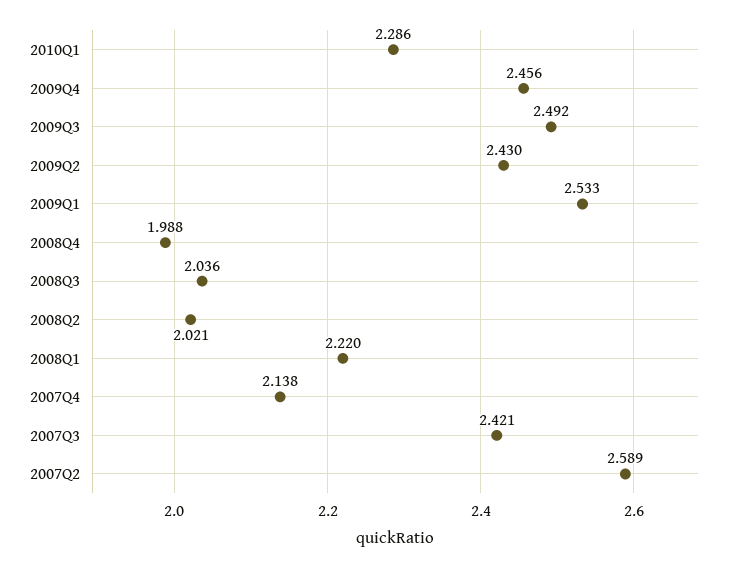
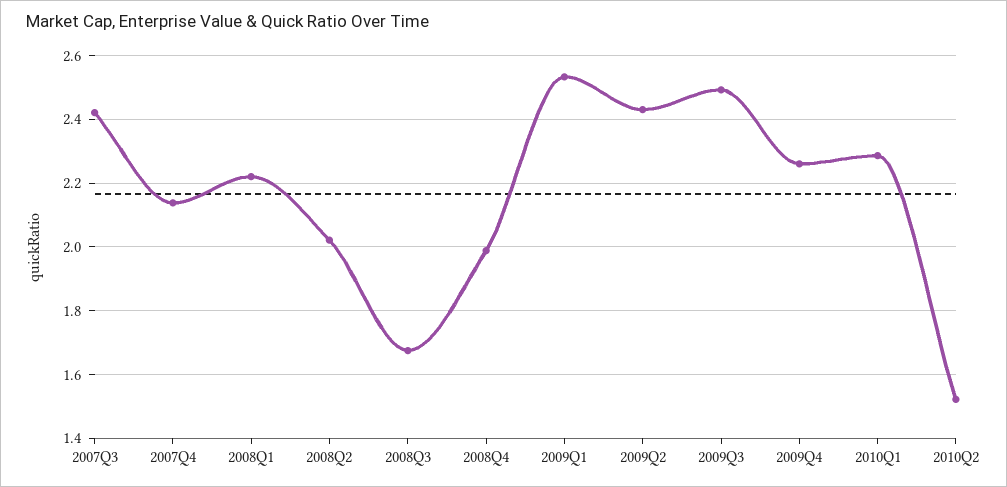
2009Q4: 2.456 -> 2.26
2008Q3: 2.036 -> 1.68
2007Q2: 2.589 -> none
2010Q2: none -> 1.52

